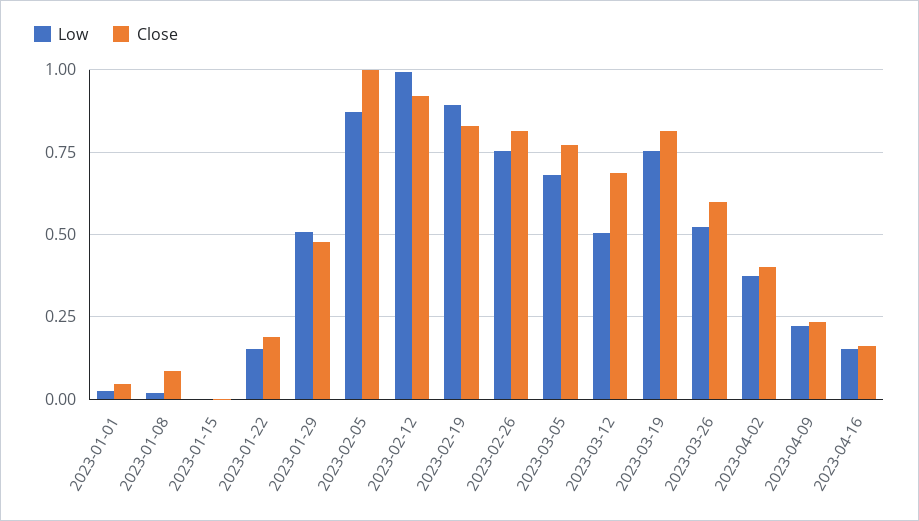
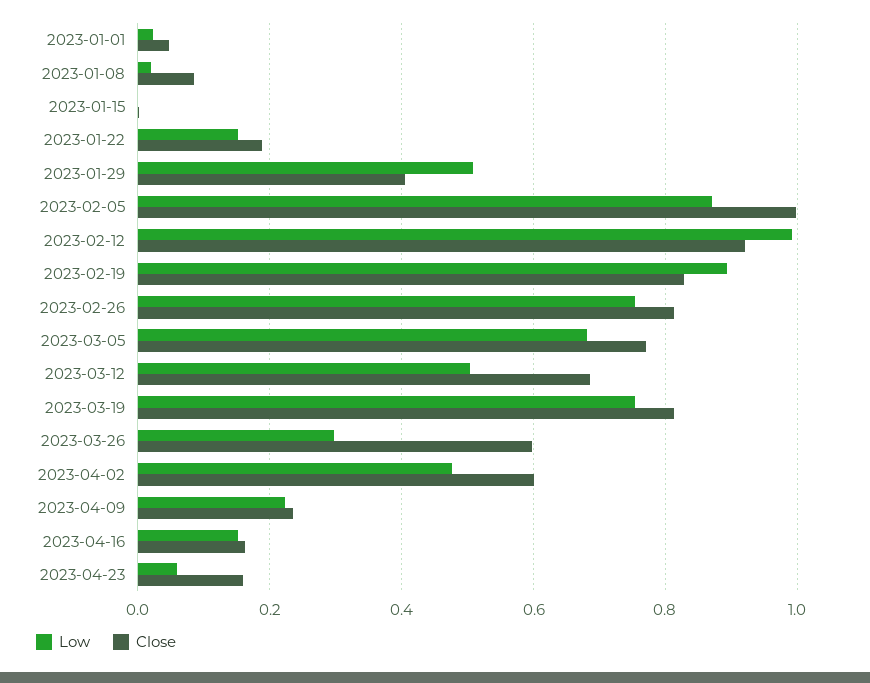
Close, 2023-01-29: 0.475 -> 0.4
Low, 2023-03-26: 0.525 -> 0.3
Low, 2023-04-02: 0.375 -> 0.48
Close, 2023-04-02: 0.4 -> 0.6
Low, 2023-04-23: none -> 0.06
Close, 2023-04-23: none -> 0.16

